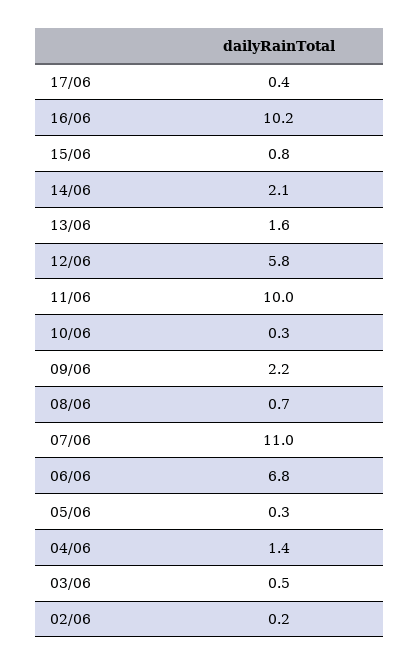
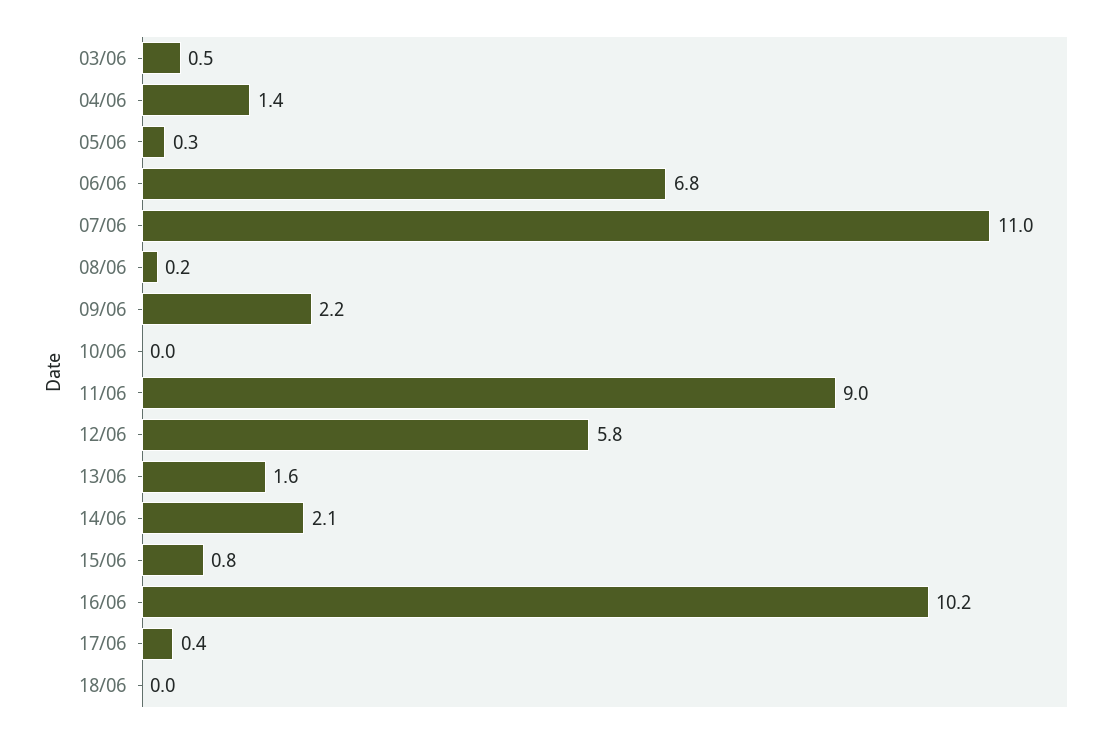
11/06: 10 -> 9
10/06: 0.3 -> 0
08/06: 0.7 -> 0.2
02/06: 0.2 -> none
18/06: none -> 0

